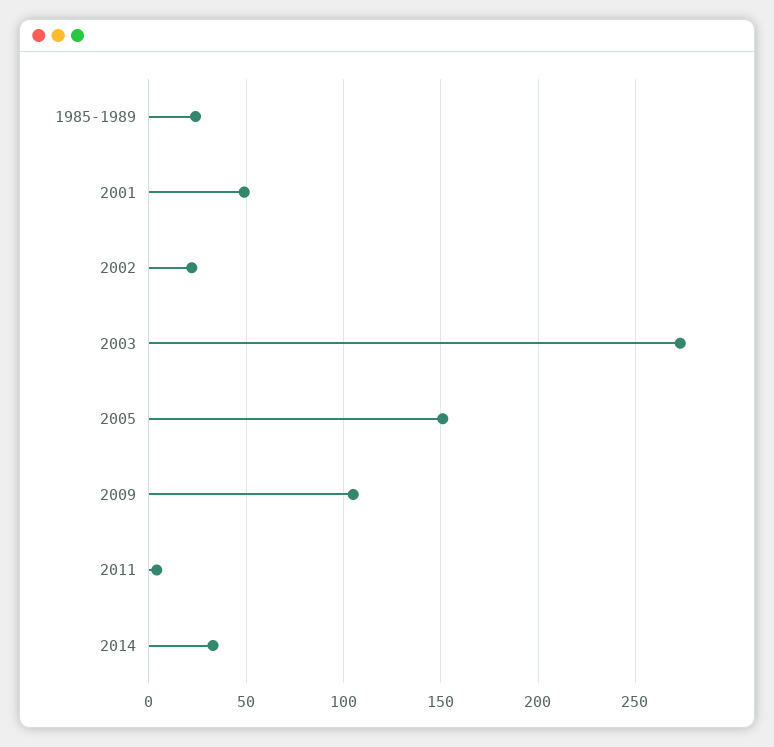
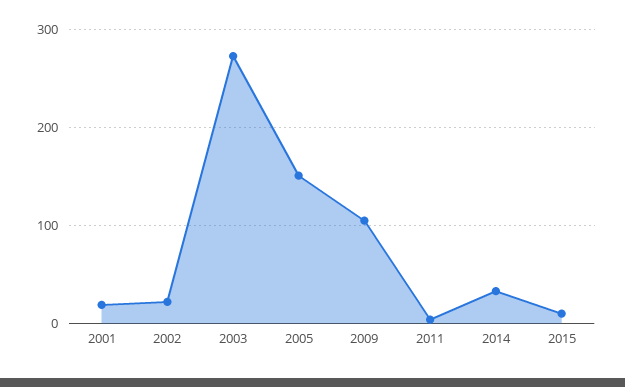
1985-1989: 25 -> none
2001: 50 -> 20
2015: none -> 10

